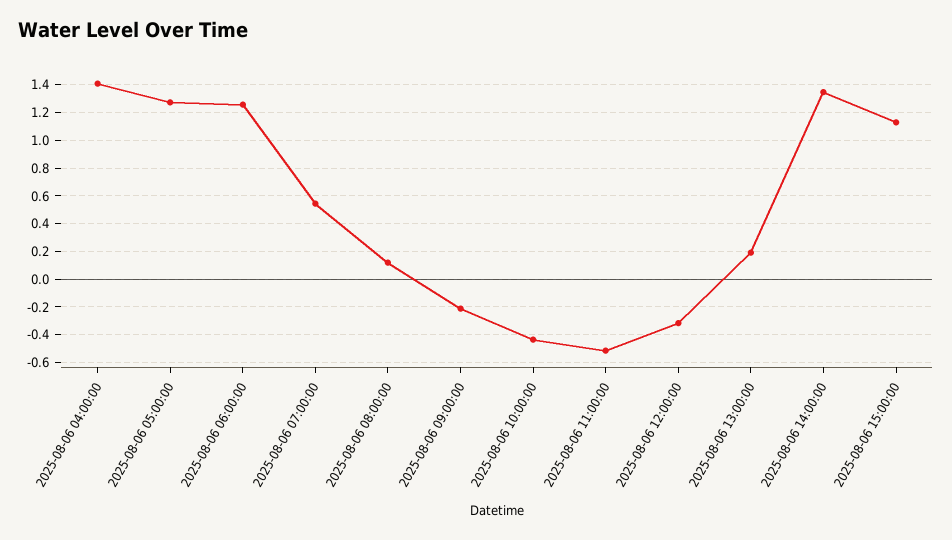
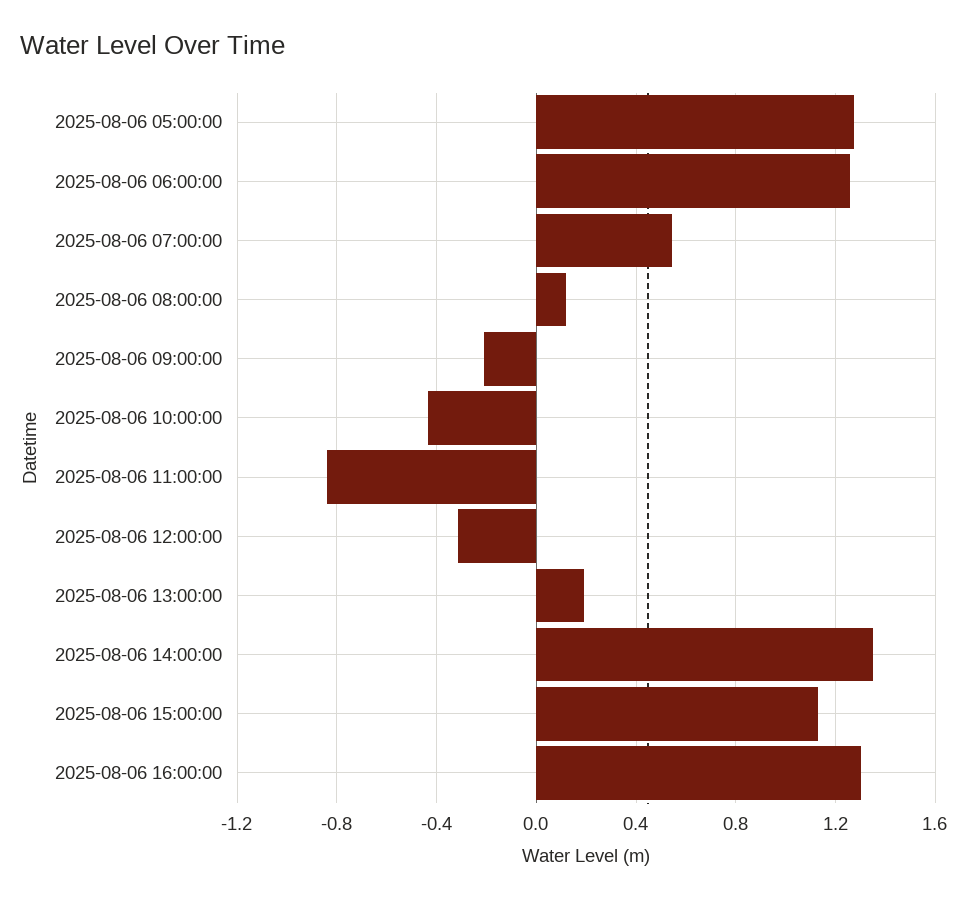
2025-08-06 04:00:00: 1.4 -> none
2025-08-06 11:00:00: -0.5 -> -0.85
2025-08-06 16:00:00: none -> 1.3

